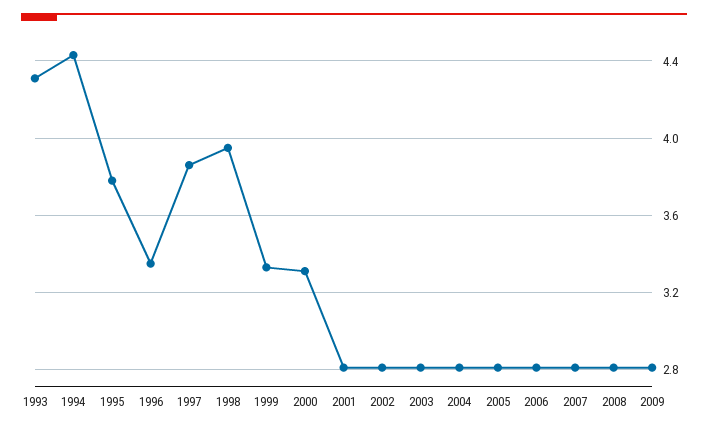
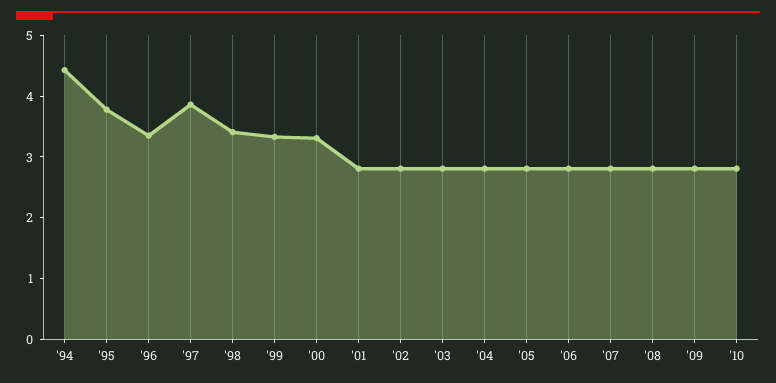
1993: 4.3 -> none
1998: 3.95 -> 3.4
'10: none -> 2.8

